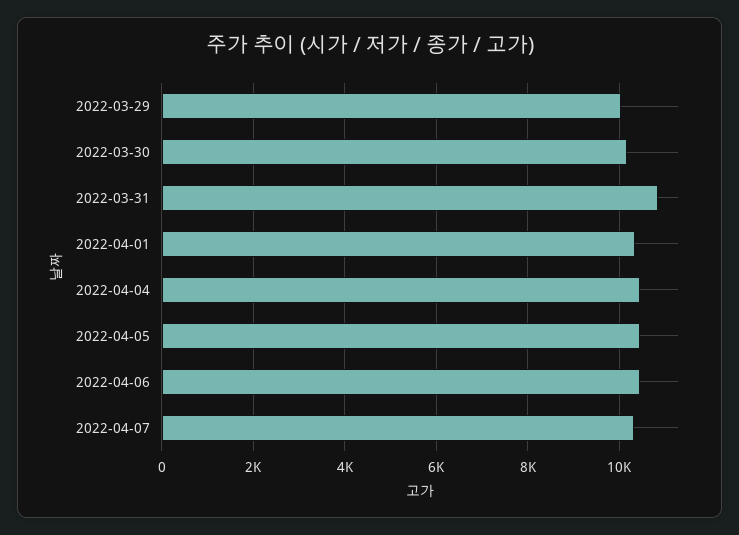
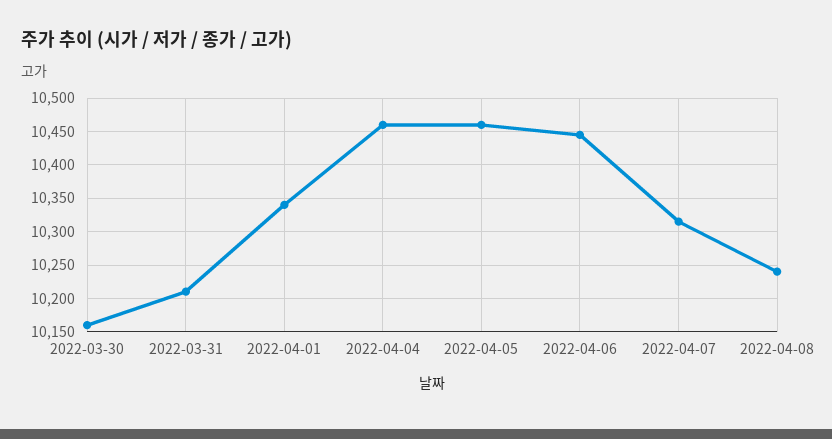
2022-03-29: 10000 -> none
2022-03-31: 10800 -> 10210
2022-04-08: none -> 10240

